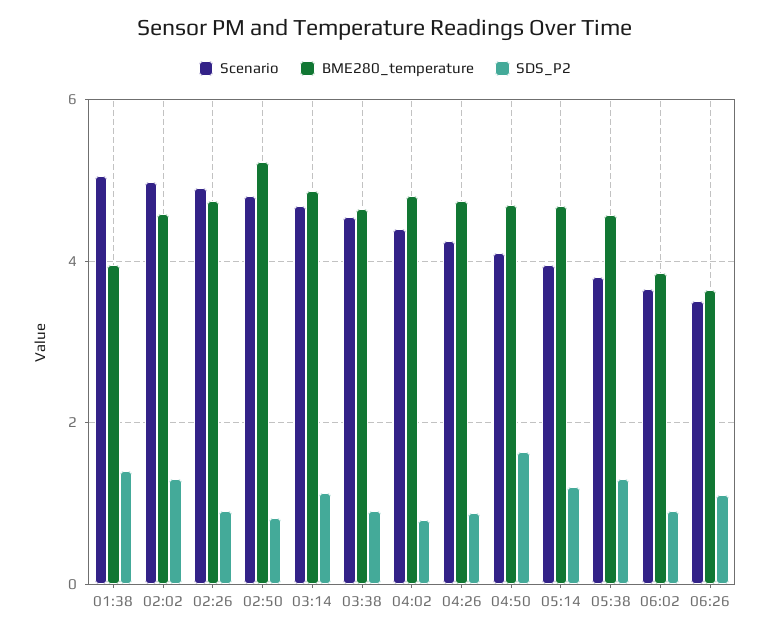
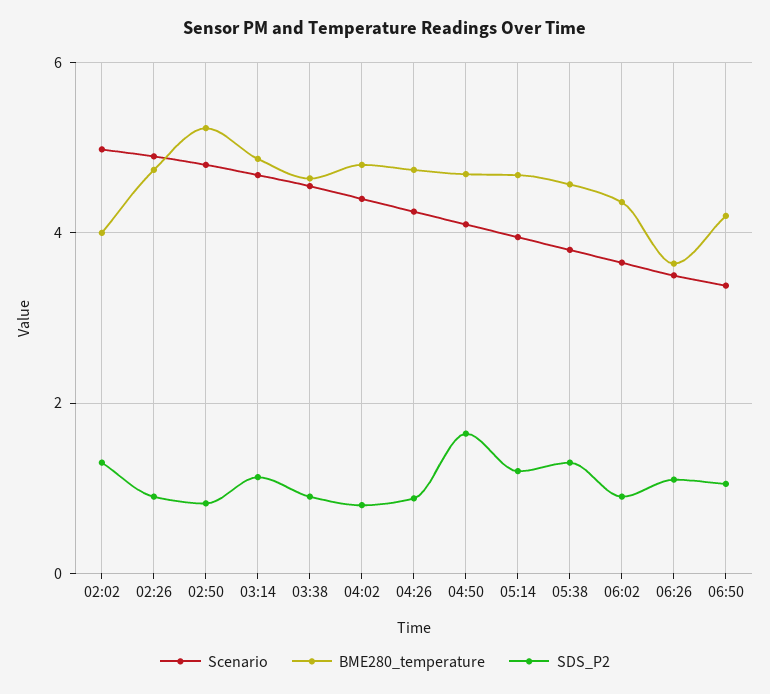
Scenario, 01:38: 5 -> none
BME280_temperature, 01:38: 4 -> none
SDS_P2, 01:38: 1.4 -> none
BME280_temperature, 02:02: 4.6 -> 4
BME280_temperature, 06:02: 3.8 -> 4.4
Scenario, 06:50: none -> 3.4
BME280_temperature, 06:50: none -> 4.2
SDS_P2, 06:50: none -> 1

